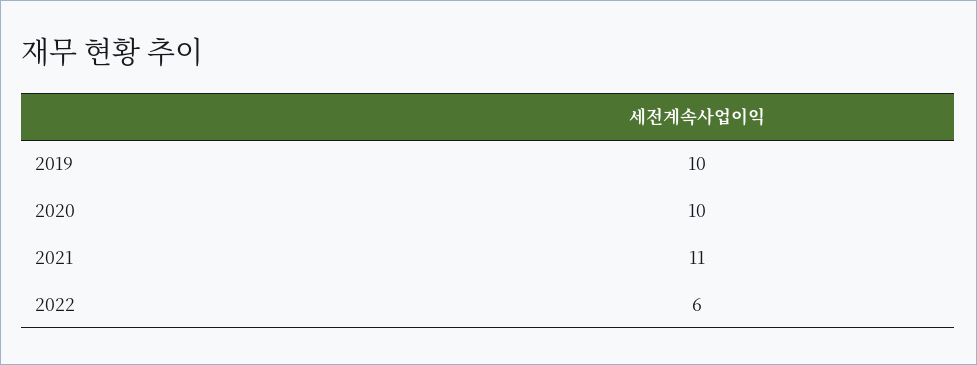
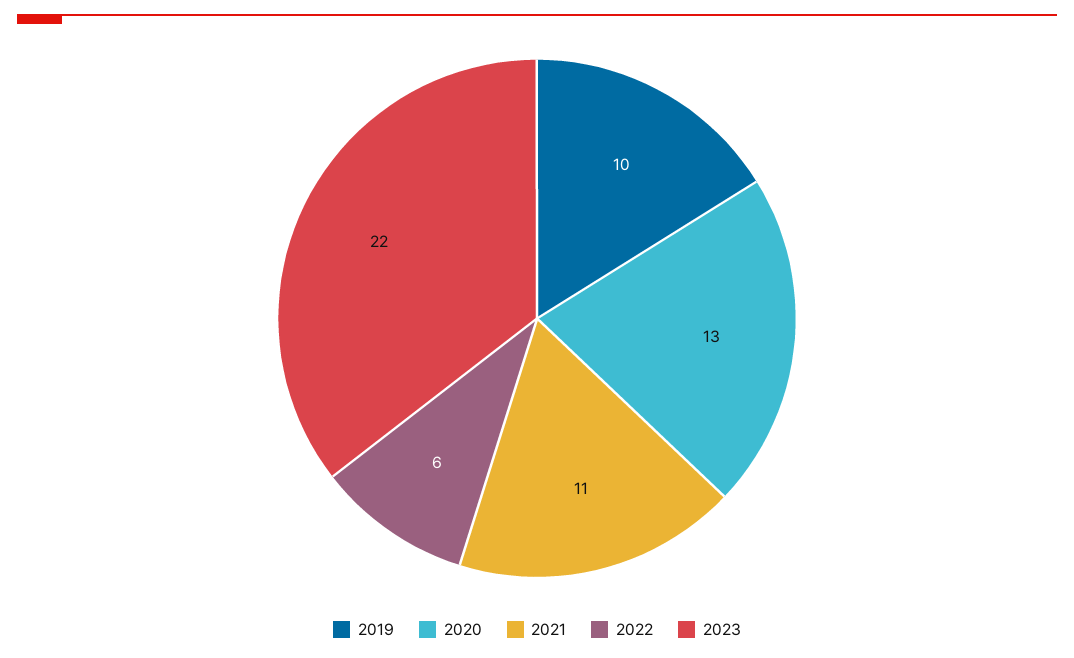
2020: 10 -> 13
2023: none -> 22

